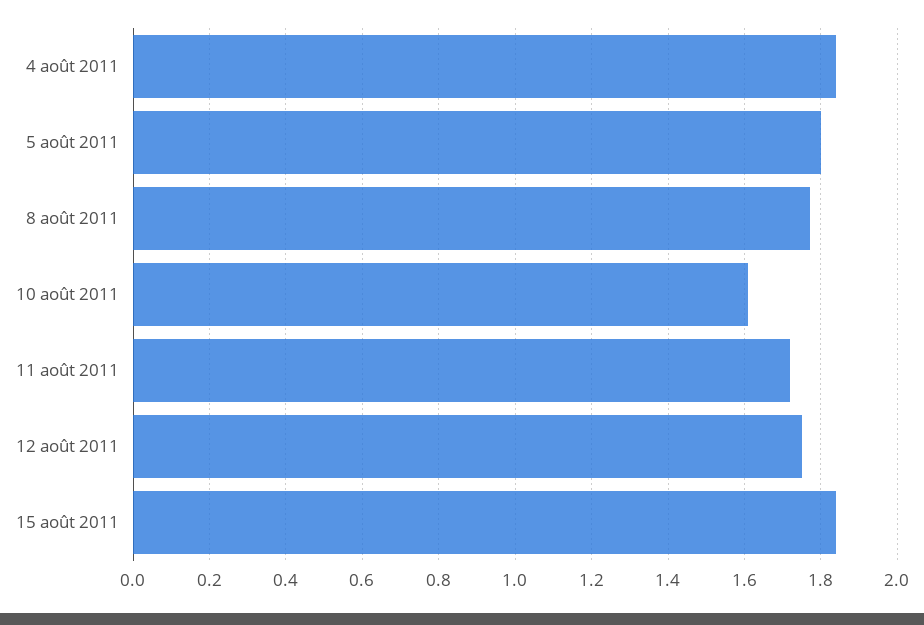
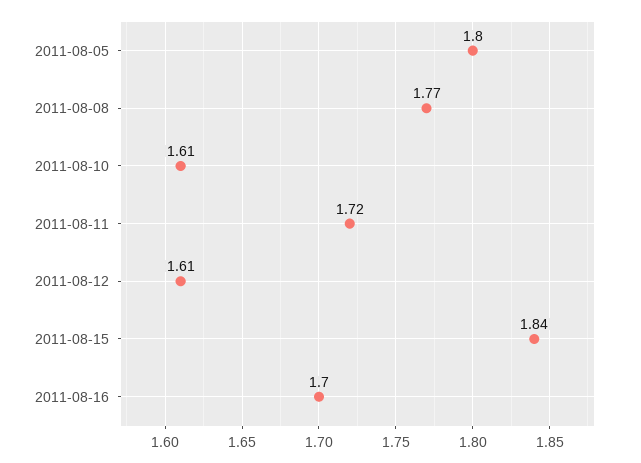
4 août 2011: 1.85 -> none
12 août 2011: 1.75 -> 1.61
2011-08-16: none -> 1.7

